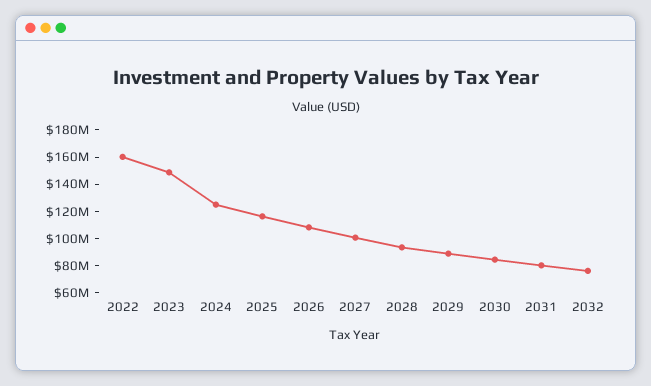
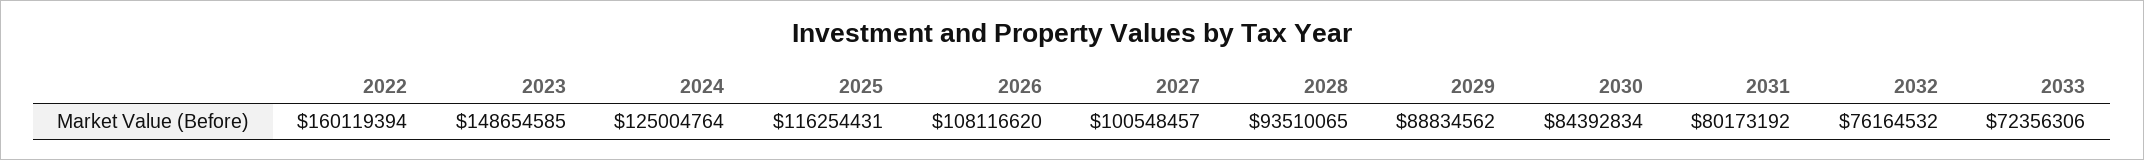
2033: none -> 72356306

